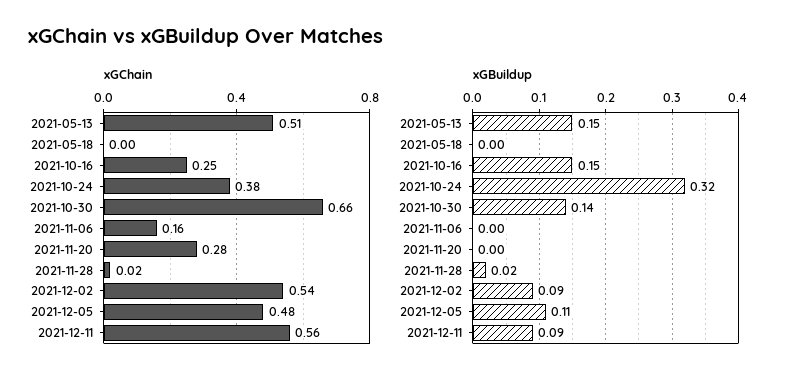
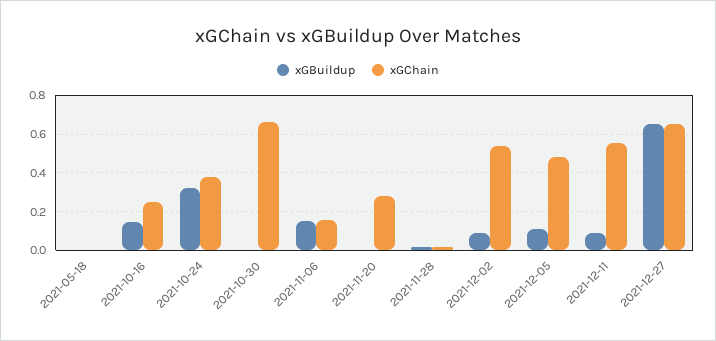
xGChain, 2021-05-13: 0.51 -> none
xGBuildup, 2021-05-13: 0.15 -> none
xGBuildup, 2021-10-30: 0.14 -> 0
xGBuildup, 2021-11-06: 0 -> 0.15
xGBuildup, 2021-12-27: none -> 0.65
xGChain, 2021-12-27: none -> 0.65

